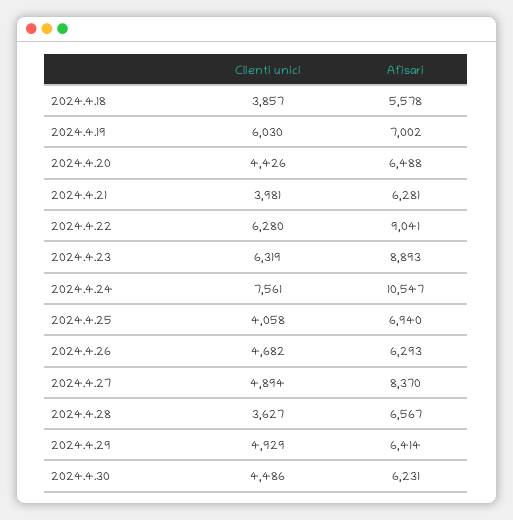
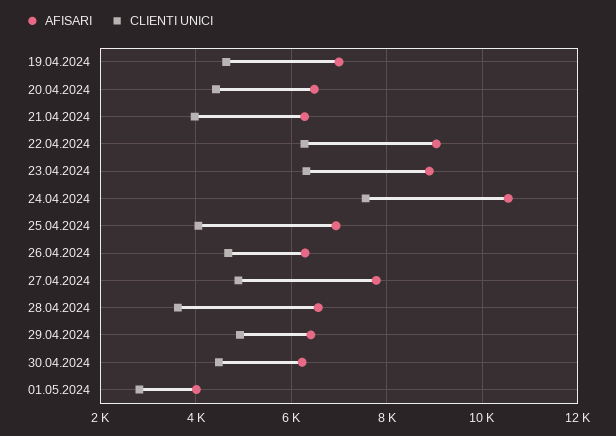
Clienti unici, 2024.4.18: 3857 -> none
Afisari, 2024.4.18: 5578 -> none
Clienti unici, 2024.4.19: 6030 -> 4600
Afisari, 2024.4.27: 8370 -> 7800
Afisari, 01.05.2024: none -> 4000
Clienti unici, 01.05.2024: none -> 2800

